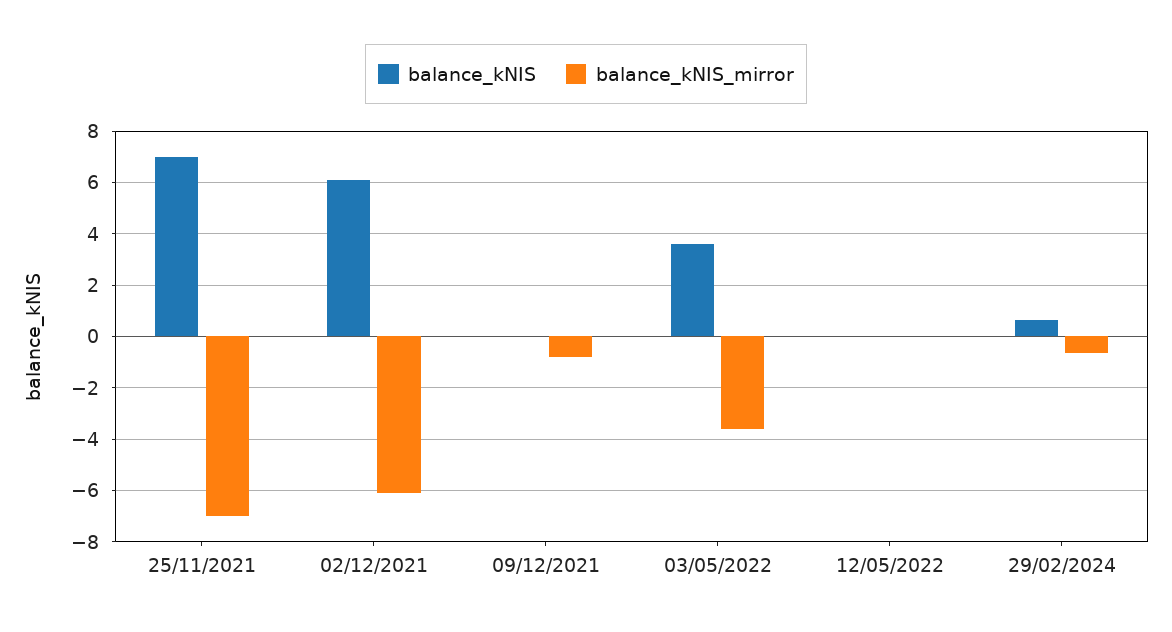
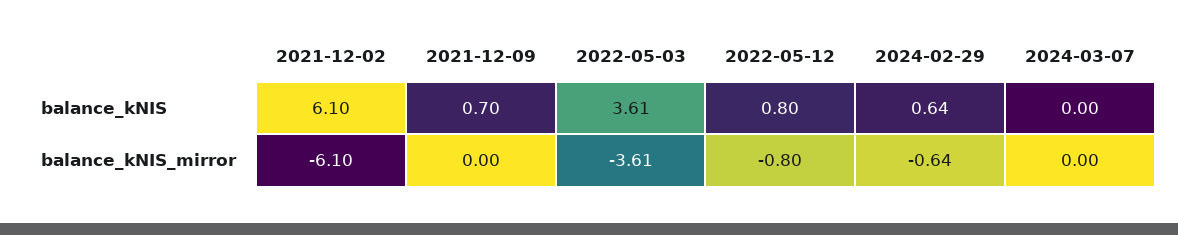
balance_kNIS, 25/11/2021: 7 -> none
balance_kNIS_mirror, 25/11/2021: -7 -> none
balance_kNIS, 09/12/2021: 0 -> 0.7
balance_kNIS_mirror, 09/12/2021: -0.75 -> 0
balance_kNIS, 12/05/2022: 0 -> 0.8
balance_kNIS_mirror, 12/05/2022: 0 -> -0.8
balance_kNIS, 2024-03-07: none -> 0
balance_kNIS_mirror, 2024-03-07: none -> 0

